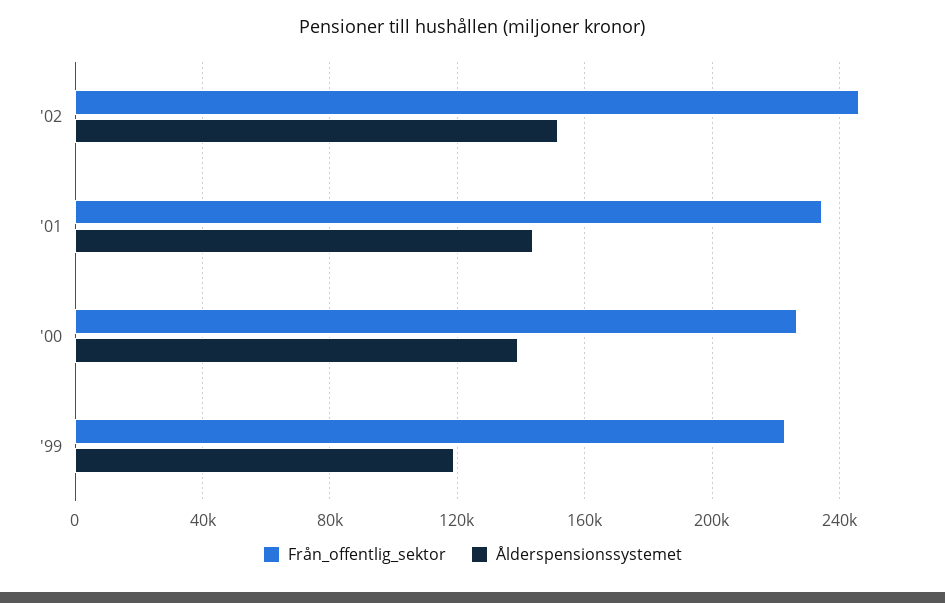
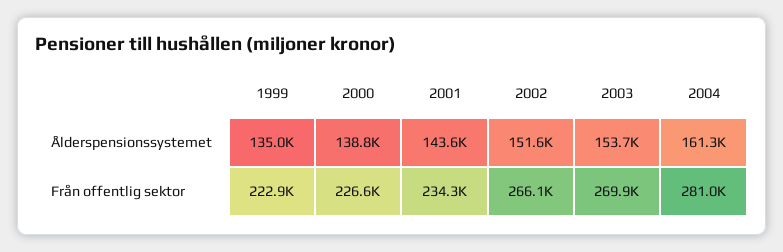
Från_offentlig_sektor, '02: 245000 -> 266100
Ålderspensionssystemet, '99: 120000 -> 135000
Ålderspensionssystemet, 2003: none -> 153700
Ålderspensionssystemet, 2004: none -> 161300
Från_offentlig_sektor, 2003: none -> 269900
Från_offentlig_sektor, 2004: none -> 281000

